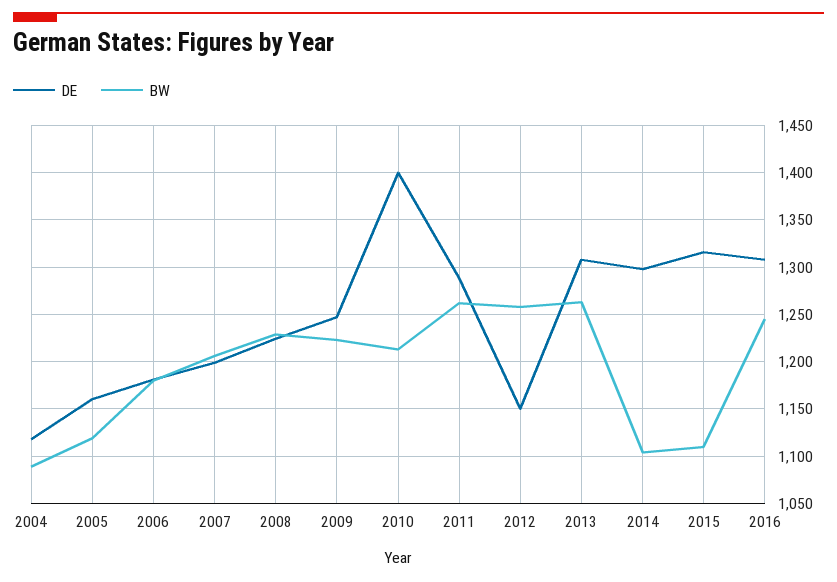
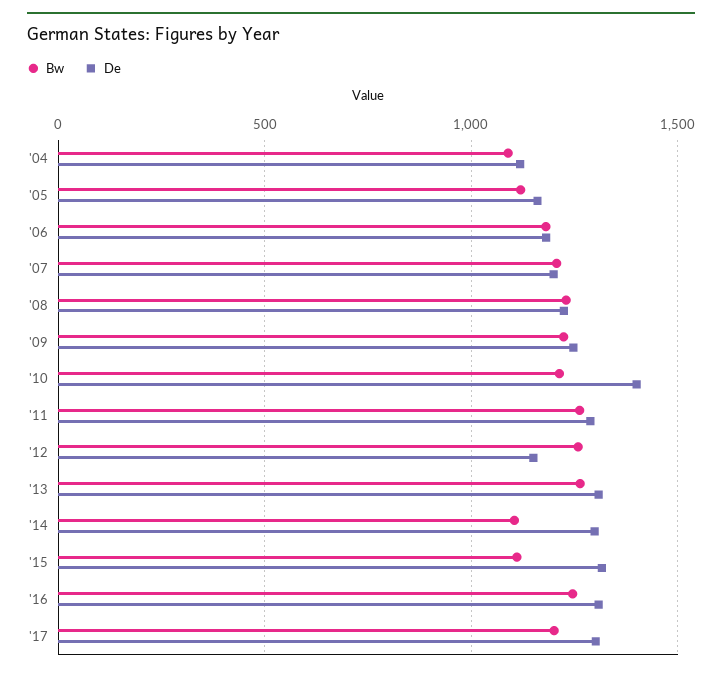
BW, '17: none -> 1200
DE, '17: none -> 1300

